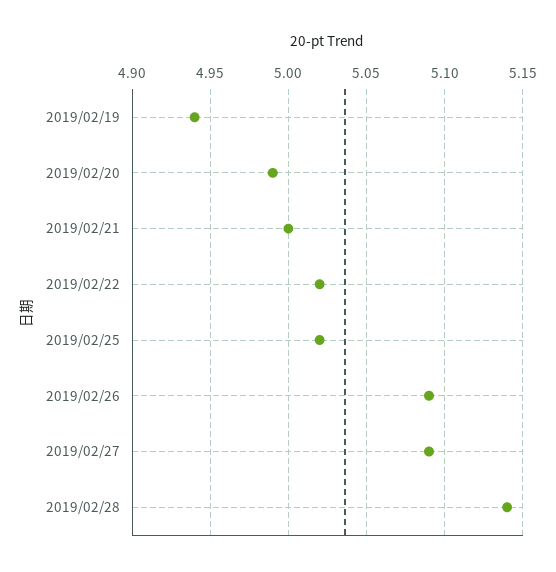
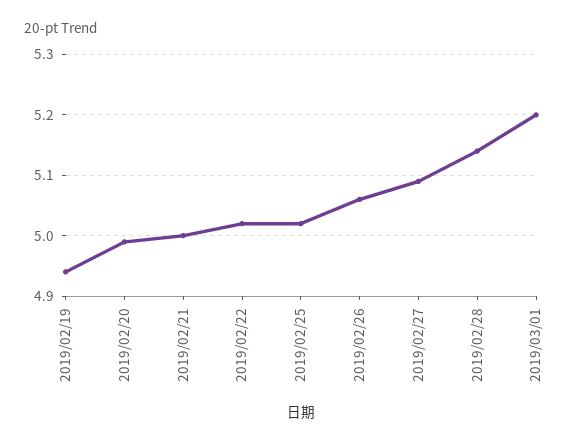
2019/02/26: 5.09 -> 5.06
2019/03/01: none -> 5.2

